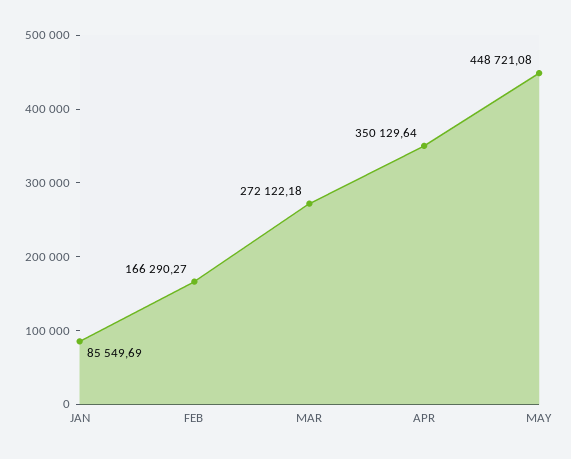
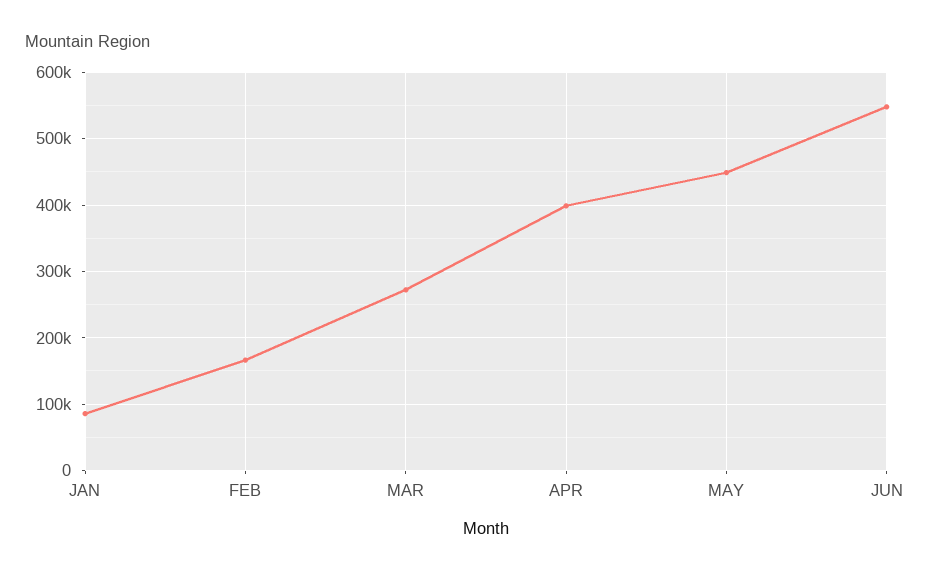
APR: 350129.64 -> 400000
JUN: none -> 550000

